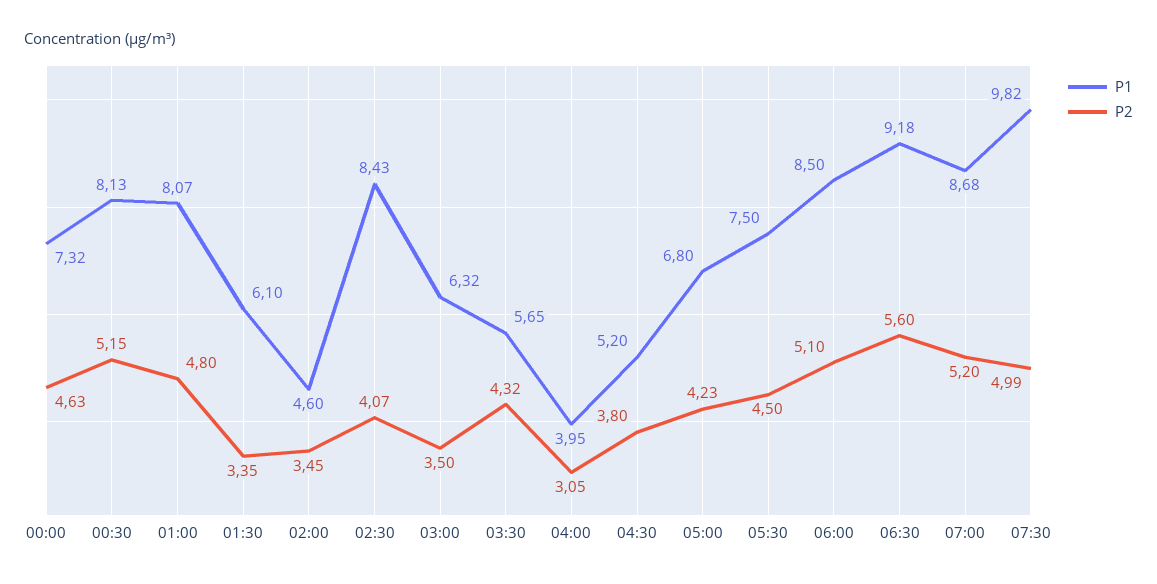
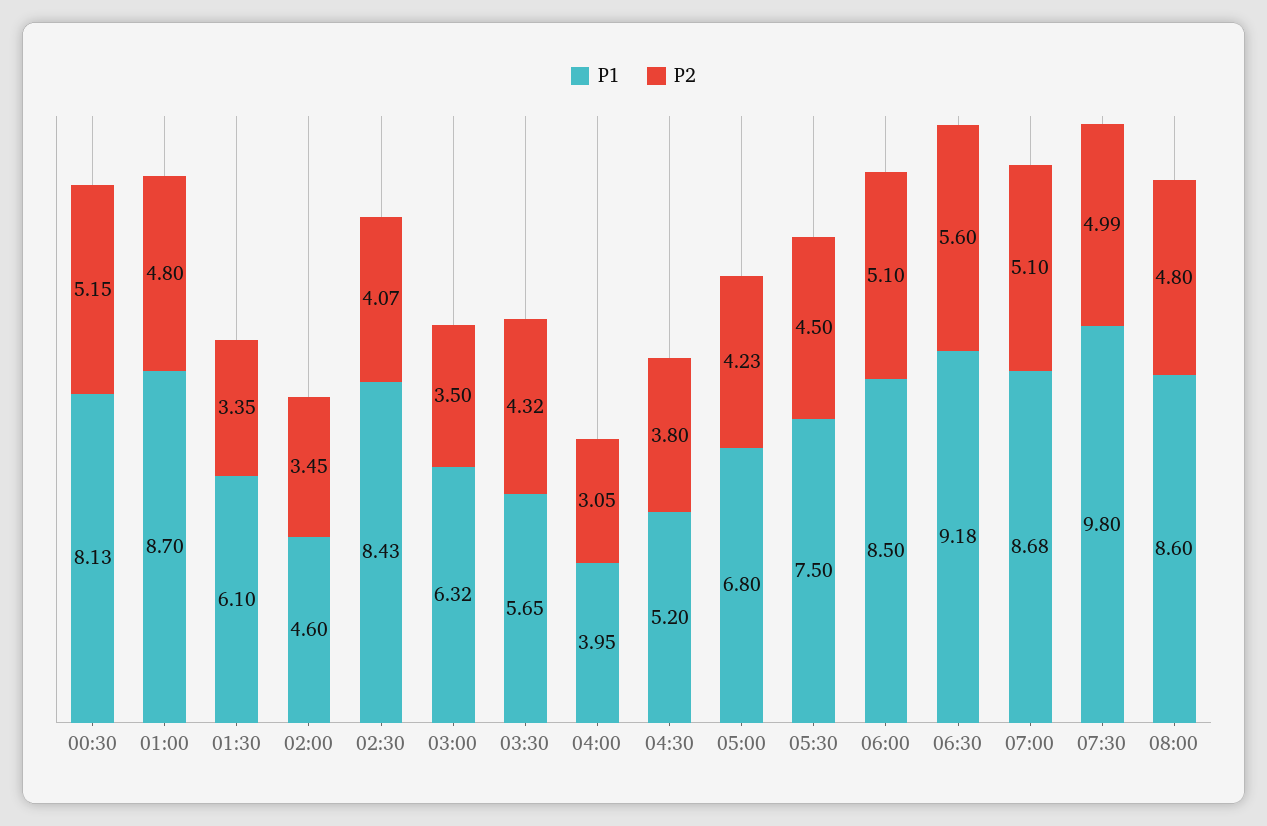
P1, 00:00: 7.32 -> none
P2, 00:00: 4.63 -> none
P1, 01:00: 8.07 -> 8.7
P2, 07:00: 5.2 -> 5.1
P1, 07:30: 9.82 -> 9.8
P1, 08:00: none -> 8.6
P2, 08:00: none -> 4.8

